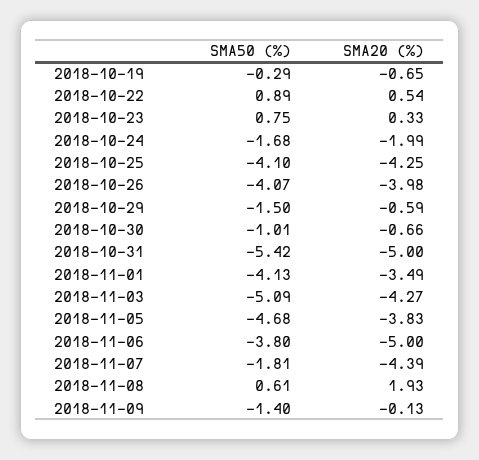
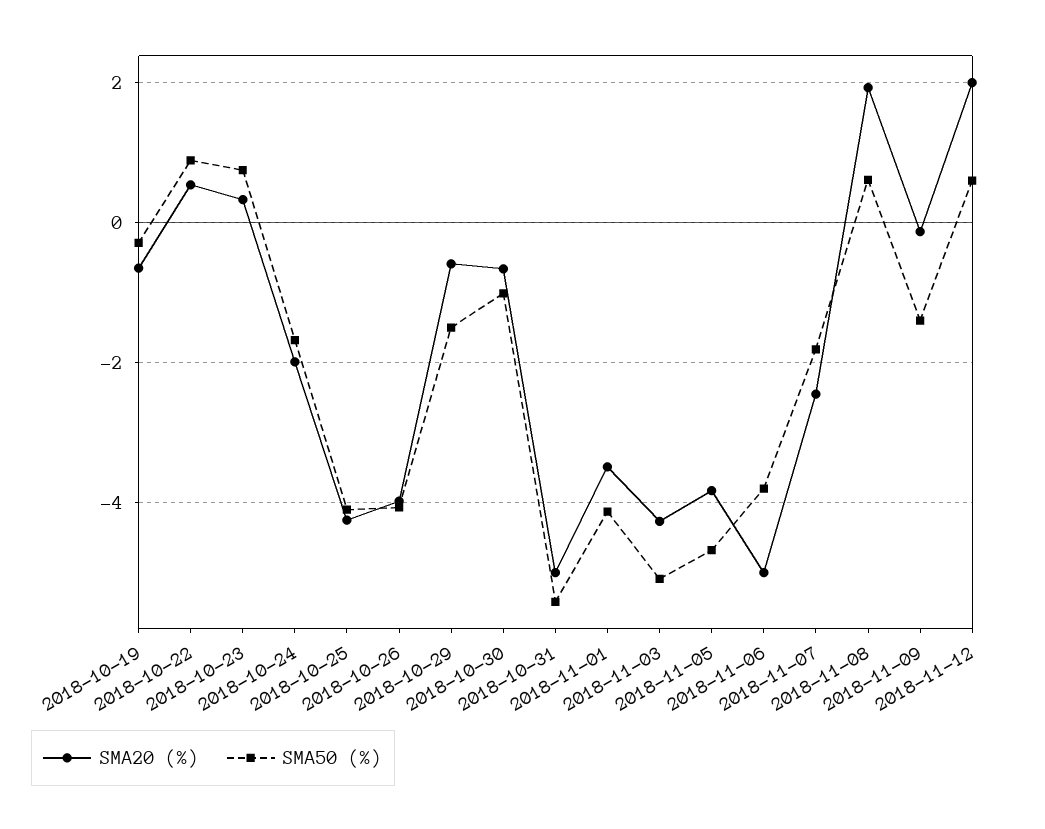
SMA20 (%), 2018-11-07: -4.39 -> -2.4
SMA20 (%), 2018-11-12: none -> 2
SMA50 (%), 2018-11-12: none -> 0.6

